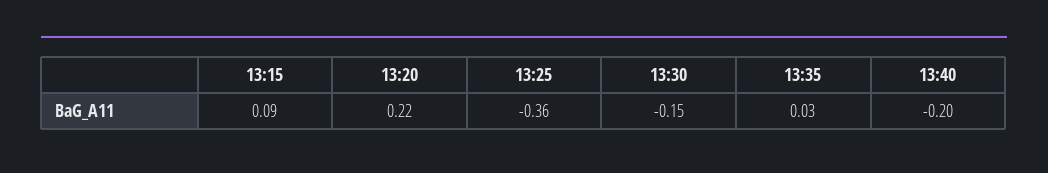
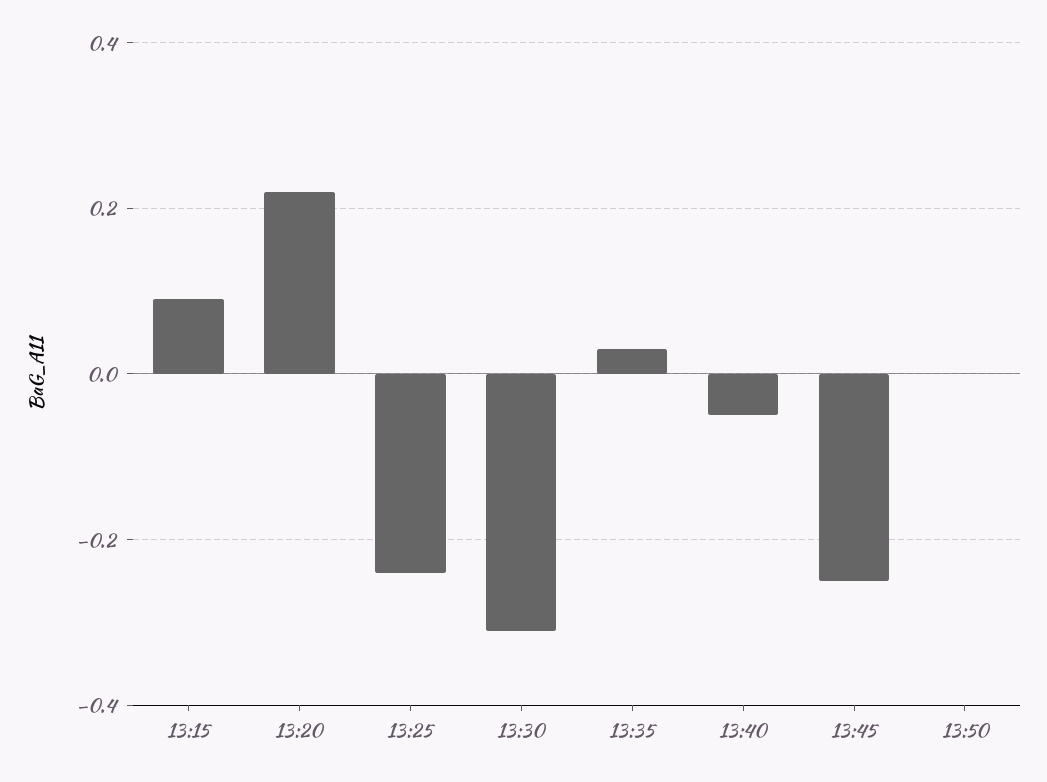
13:25: -0.36 -> -0.25
13:30: -0.15 -> -0.3
13:40: -0.2 -> -0.05
13:45: none -> -0.25
13:50: none -> 0

